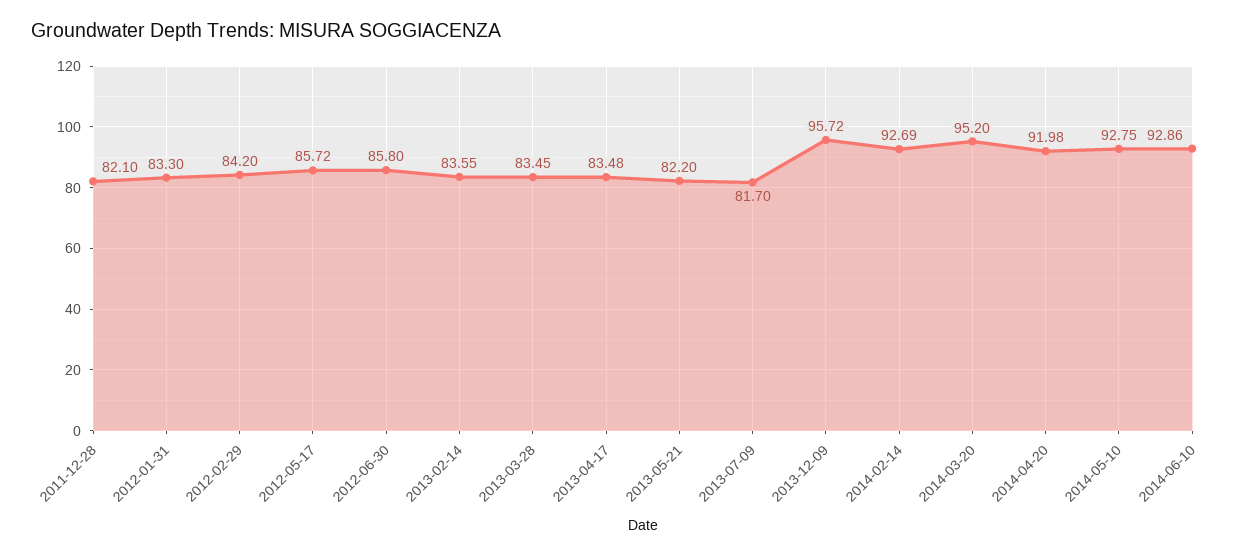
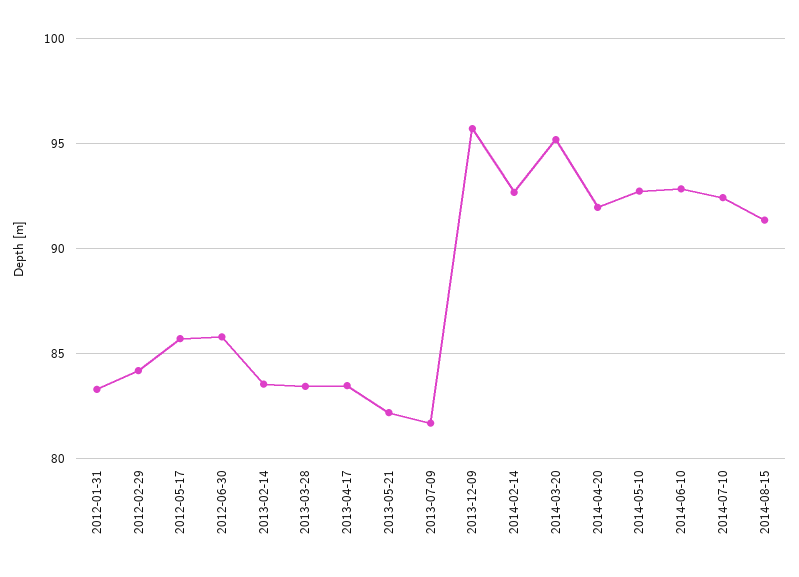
2011-12-28: 82.1 -> none
2014-07-10: none -> 92.5
2014-08-15: none -> 91.5

